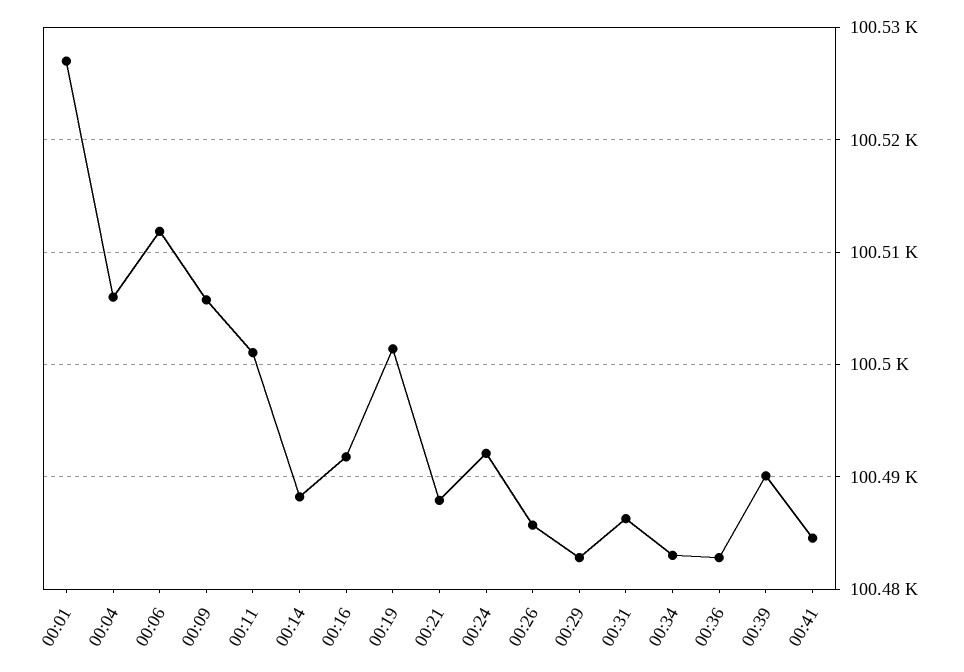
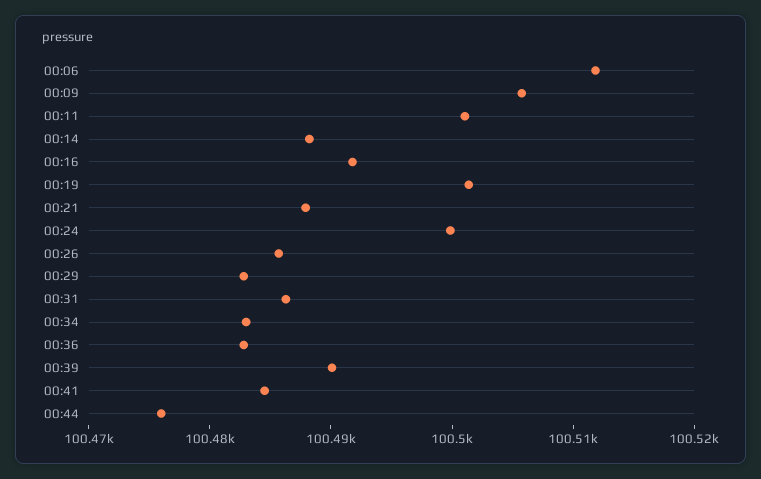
00:01: 100527 -> none
00:04: 100506 -> none
00:24: 100492 -> 100500
00:44: none -> 100476

